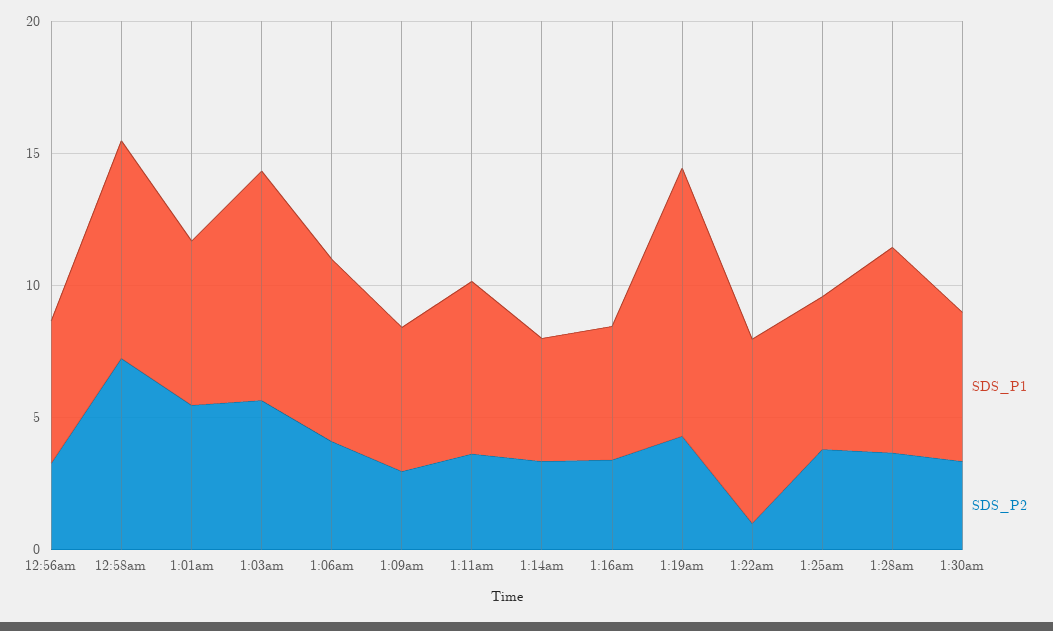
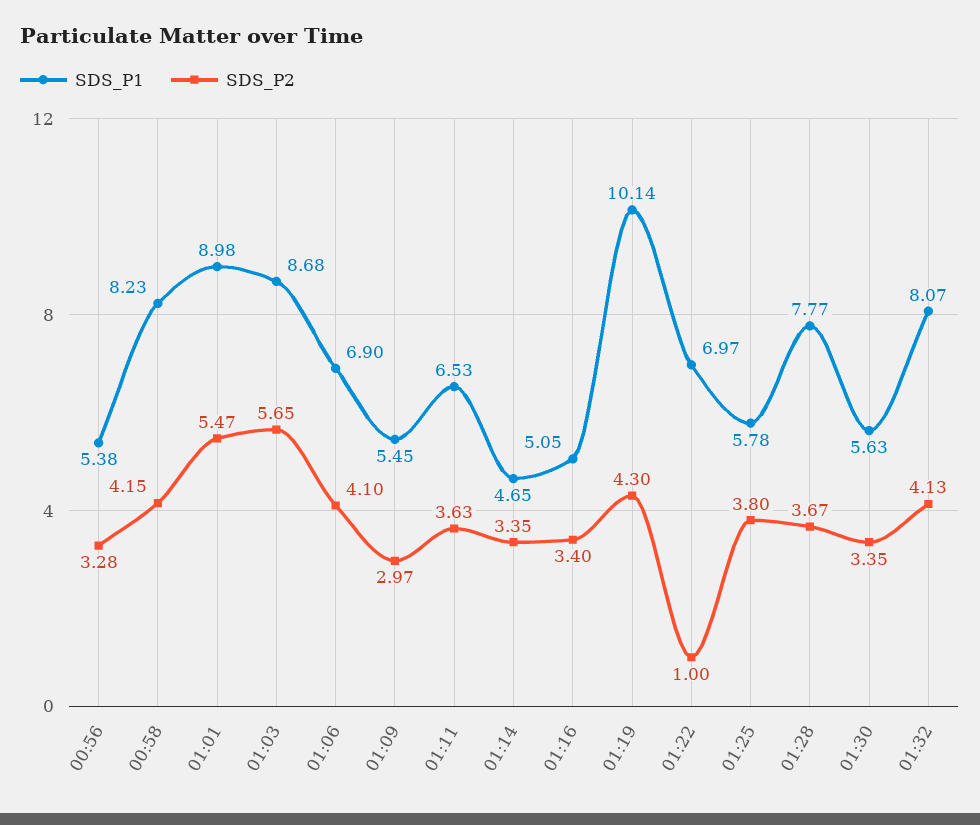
SDS_P2, 12:58am: 7 -> 4.15
SDS_P1, 1:01am: 6 -> 8.98
SDS_P1, 01:32: none -> 8.07
SDS_P2, 01:32: none -> 4.13

